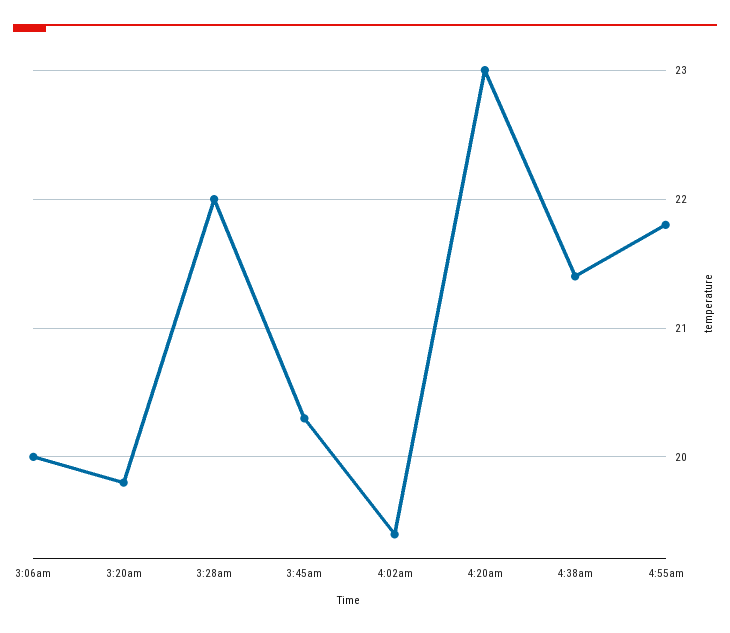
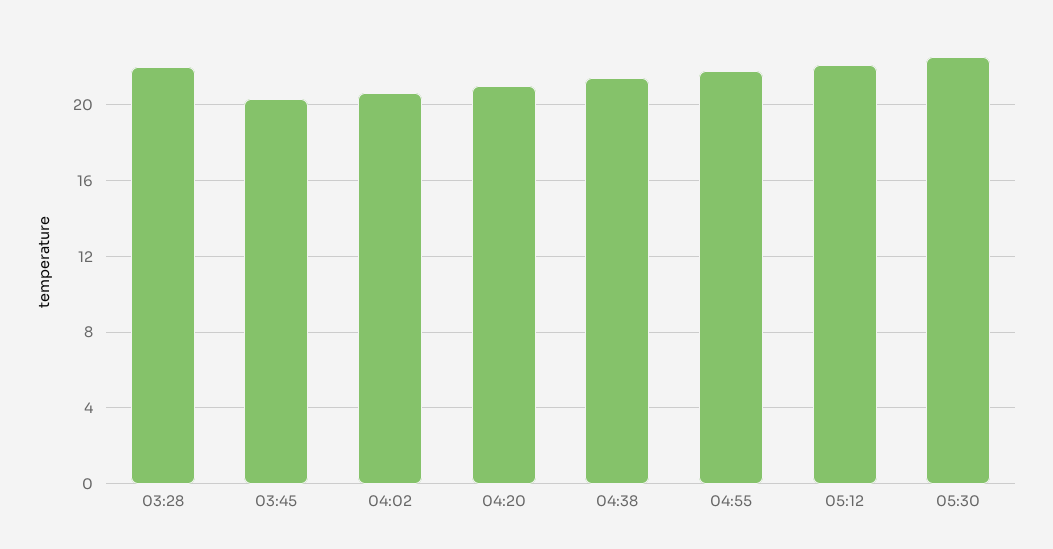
3:06am: 20 -> none
3:20am: 19.8 -> none
4:02am: 19.4 -> 20.5
4:20am: 23 -> 21
05:12: none -> 22
05:30: none -> 22.5

